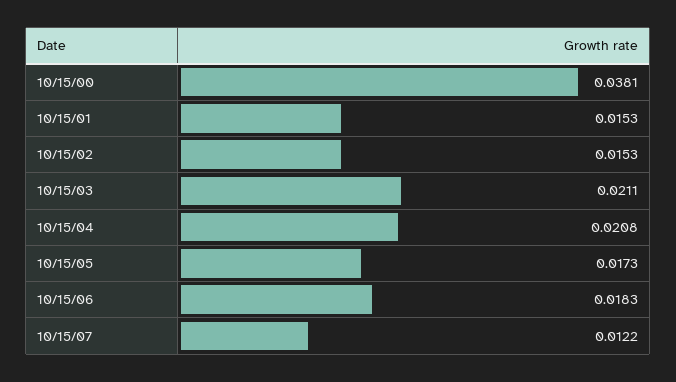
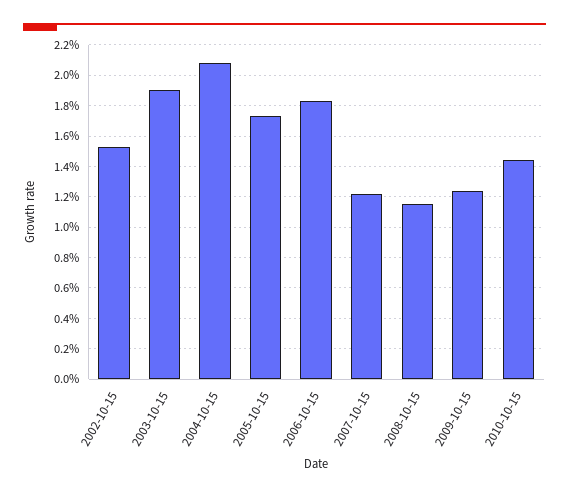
10/15/00: 0.0381 -> none
10/15/01: 0.0153 -> none
10/15/03: 0.0211 -> 0.019
2008-10-15: none -> 0.0115
2009-10-15: none -> 0.0125
2010-10-15: none -> 0.0145

